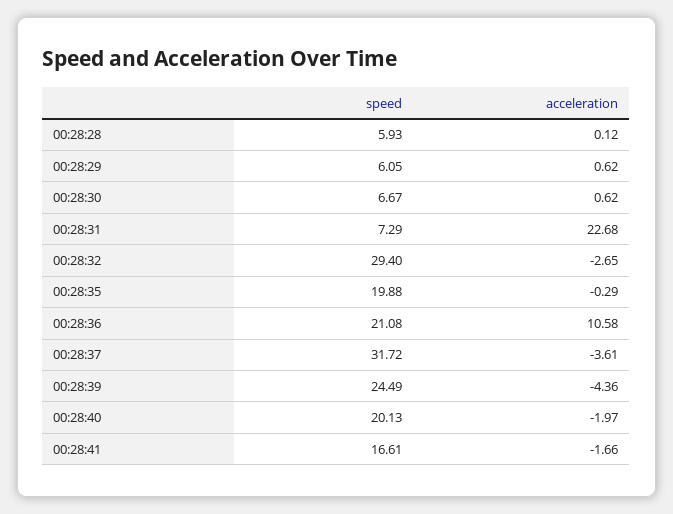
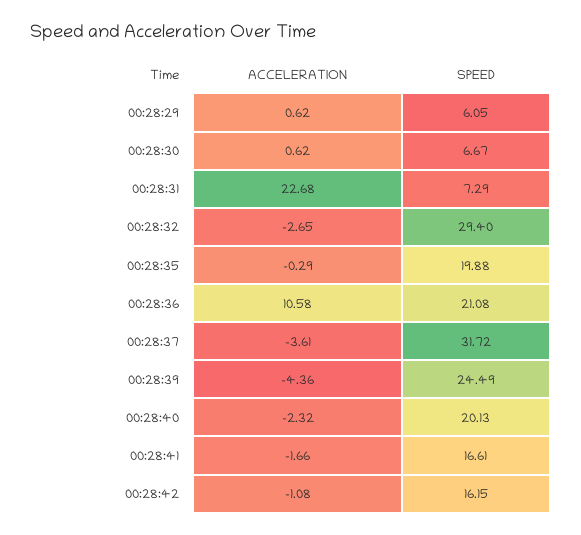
speed, 00:28:28: 5.93 -> none
acceleration, 00:28:28: 0.12 -> none
acceleration, 00:28:40: -1.97 -> -2.32
acceleration, 00:28:42: none -> -1.08
speed, 00:28:42: none -> 16.15

